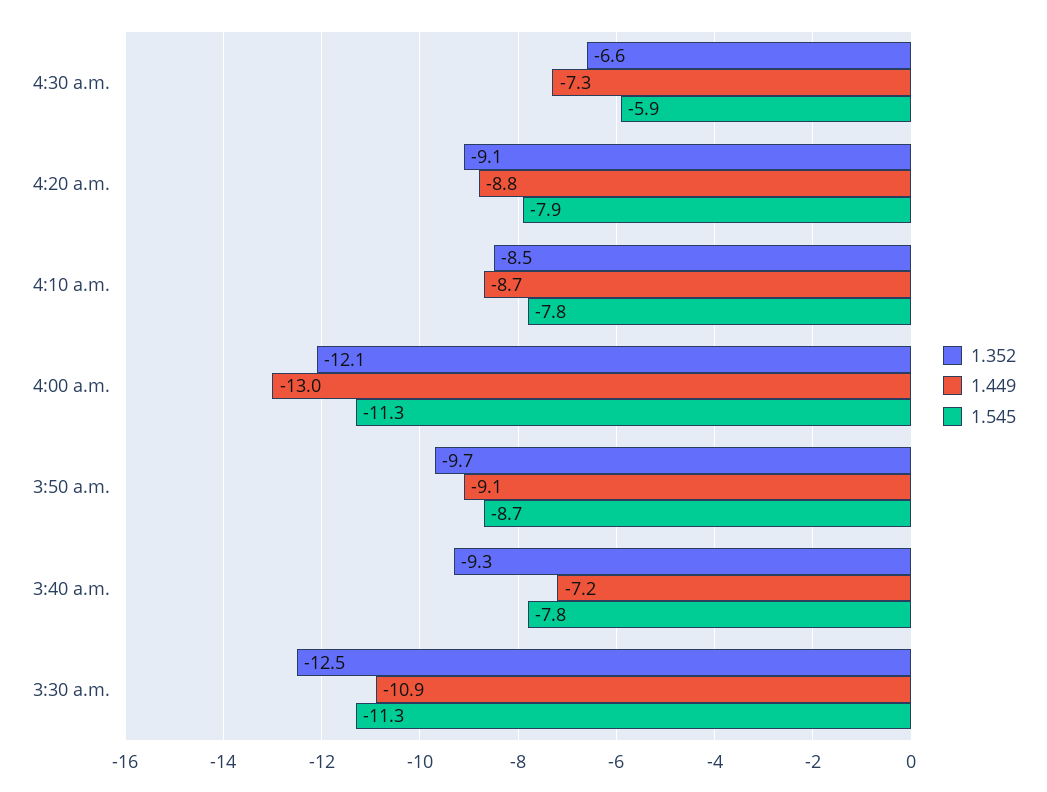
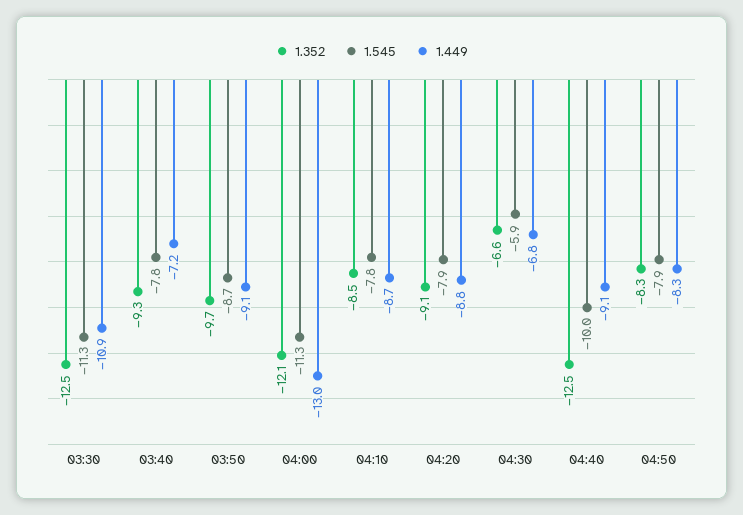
1.449, 4:30 a.m.: -7.3 -> -6.8
1.352, 04:40: none -> -12.5
1.545, 04:40: none -> -10
1.449, 04:40: none -> -9.1
1.352, 04:50: none -> -8.3
1.545, 04:50: none -> -7.9
1.449, 04:50: none -> -8.3

